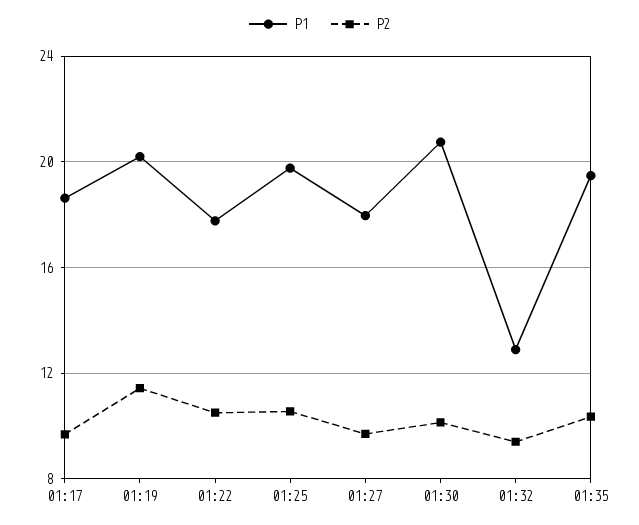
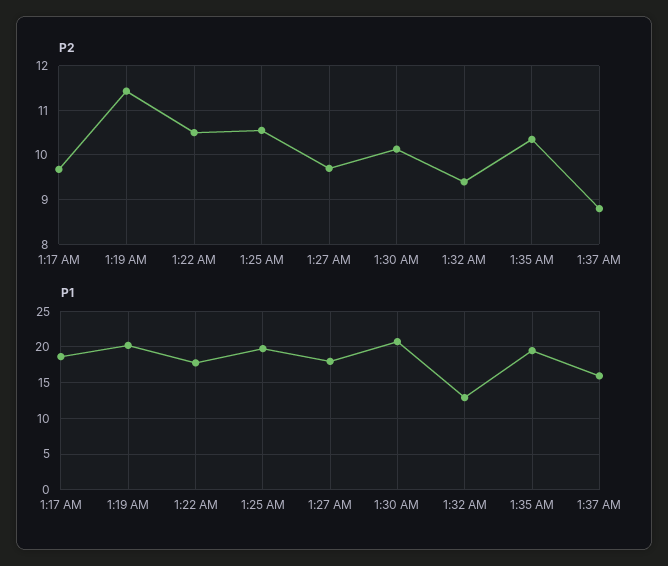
P2, 1:37 AM: none -> 8.8
P1, 1:37 AM: none -> 16

